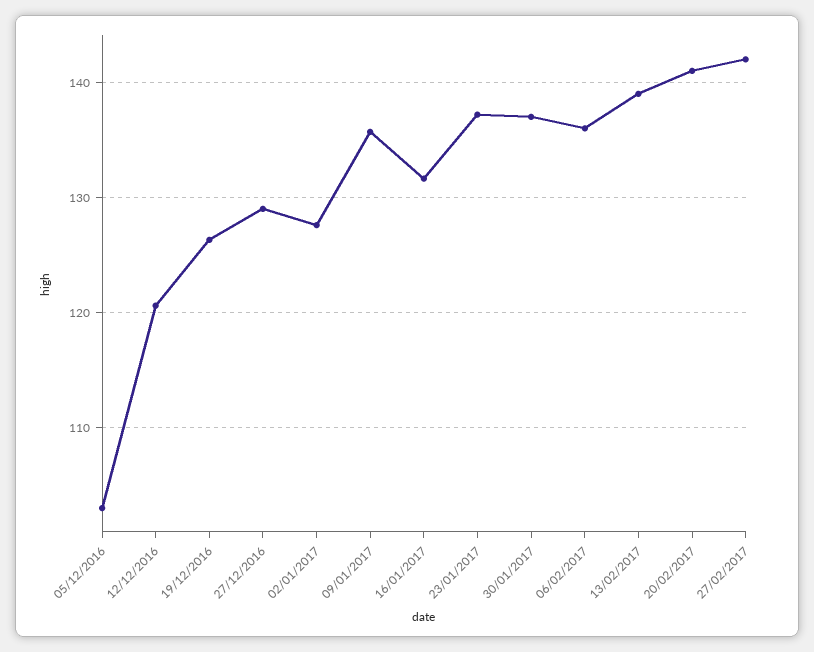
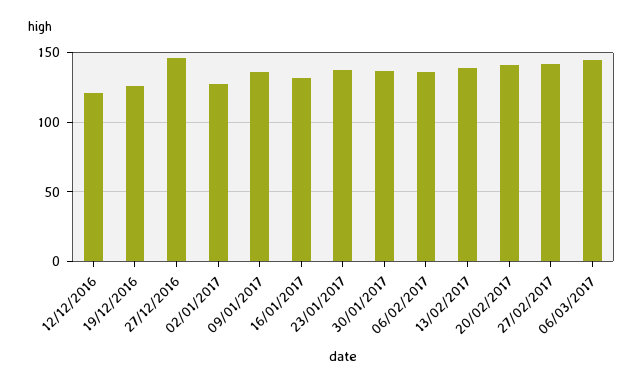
05/12/2016: 103 -> none
27/12/2016: 129 -> 145
06/03/2017: none -> 145

